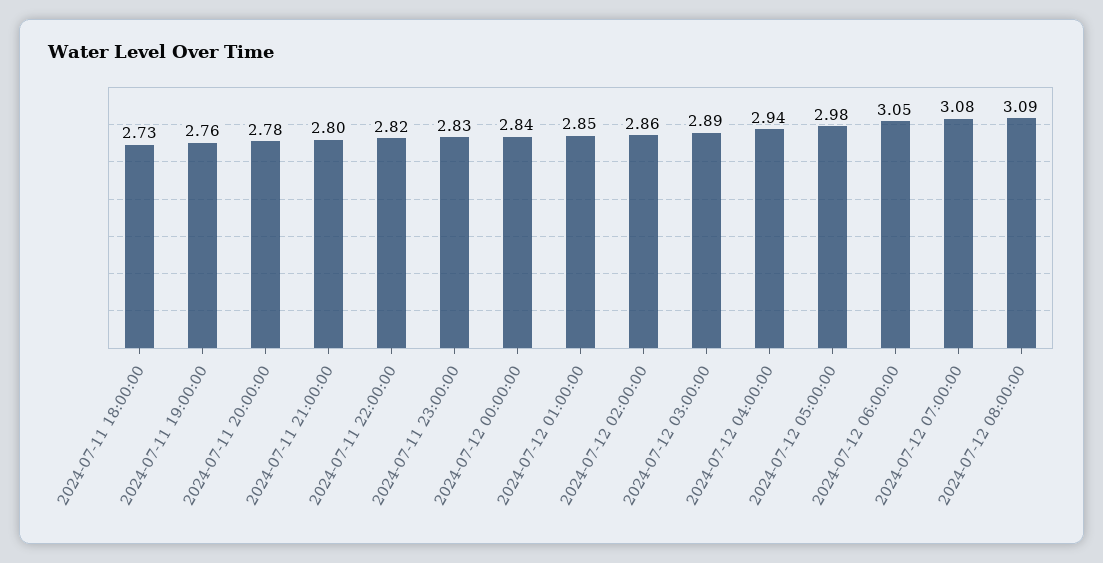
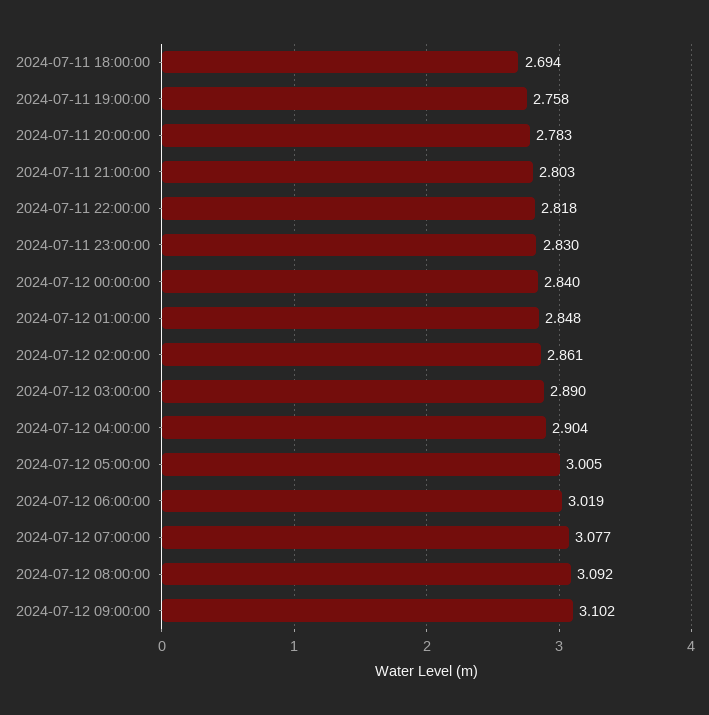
2024-07-11 18:00:00: 2.73 -> 2.694
2024-07-12 04:00:00: 2.94 -> 2.904
2024-07-12 05:00:00: 2.98 -> 3.005
2024-07-12 06:00:00: 3.05 -> 3.019
2024-07-12 09:00:00: none -> 3.102

